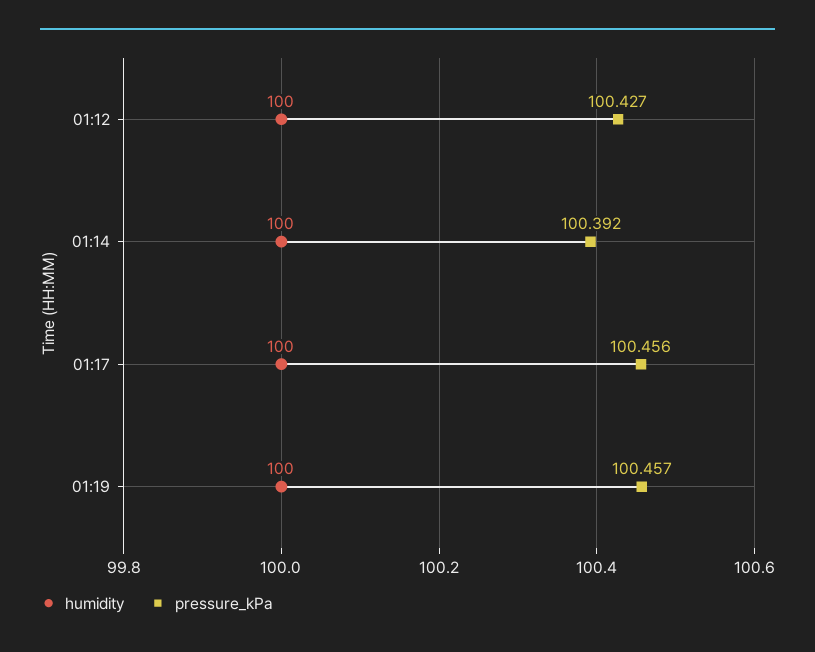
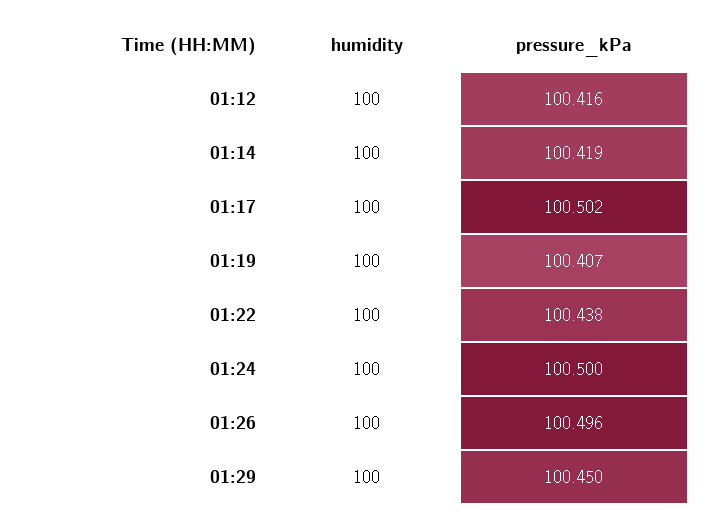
pressure_kPa, 01:12: 100.427 -> 100.416
pressure_kPa, 01:14: 100.392 -> 100.419
pressure_kPa, 01:17: 100.456 -> 100.502
pressure_kPa, 01:19: 100.457 -> 100.407
humidity, 01:22: none -> 100
pressure_kPa, 01:22: none -> 100.438
humidity, 01:24: none -> 100
pressure_kPa, 01:24: none -> 100.5
humidity, 01:26: none -> 100
pressure_kPa, 01:26: none -> 100.496
humidity, 01:29: none -> 100
pressure_kPa, 01:29: none -> 100.45

